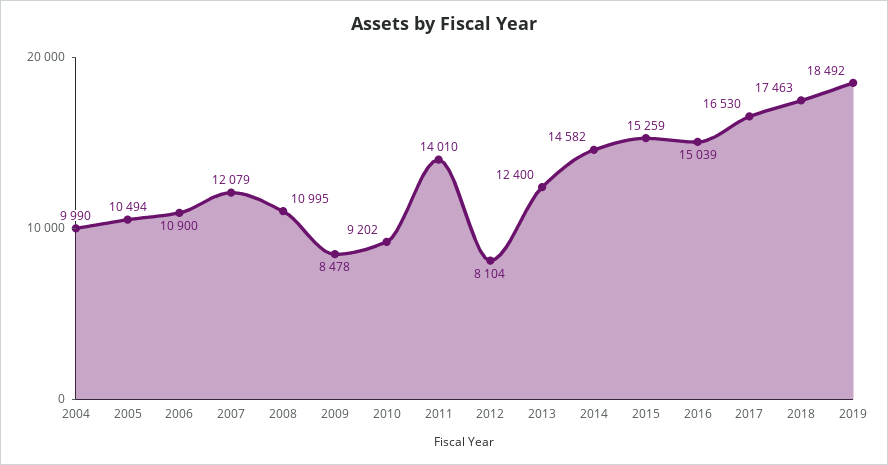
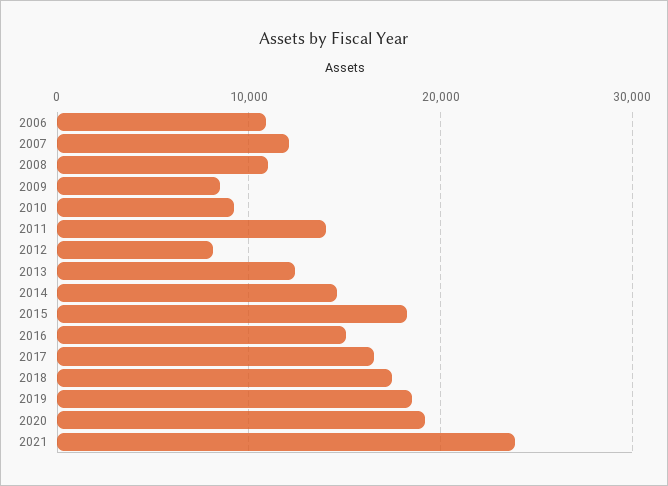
2004: 9990 -> none
2005: 10494 -> none
2015: 15259 -> 18000
2020: none -> 19000
2021: none -> 24000

